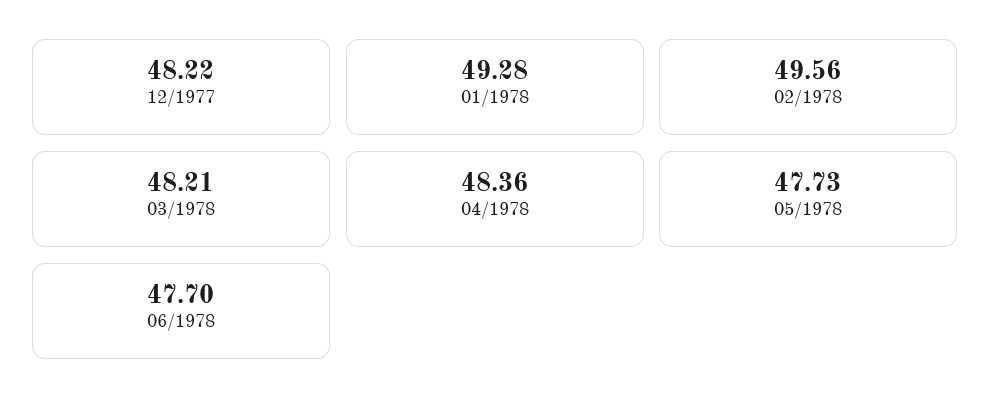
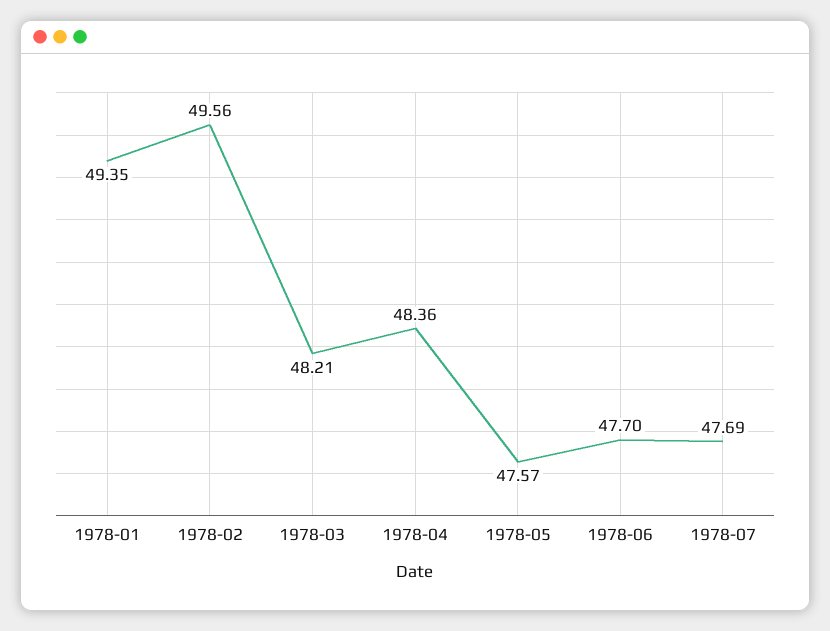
12/1977: 48.22 -> none
01/1978: 49.28 -> 49.35
05/1978: 47.73 -> 47.57
1978-07: none -> 47.69

